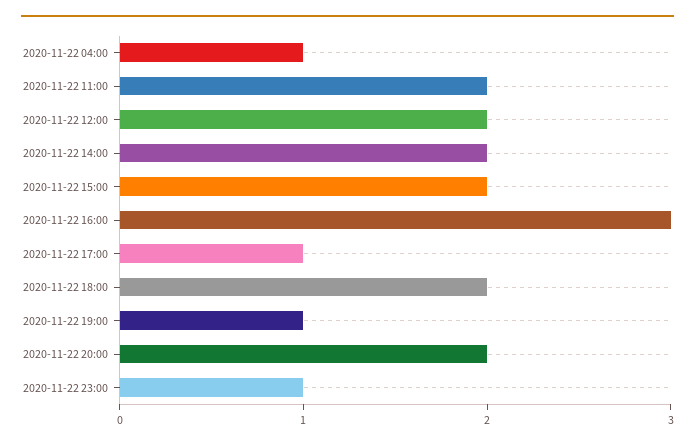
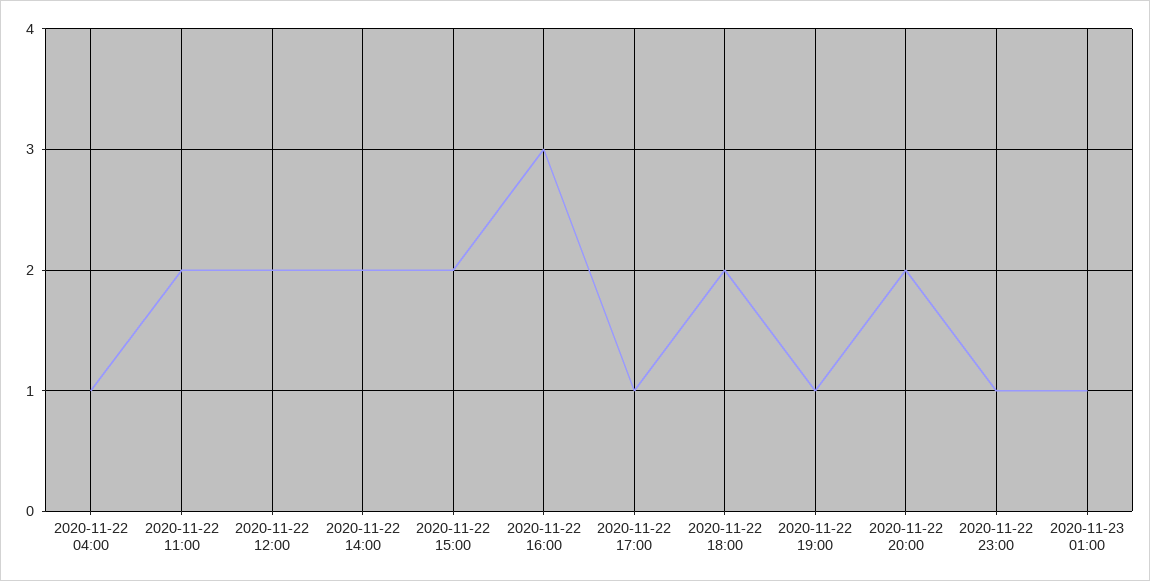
2020-11-23 01:00: none -> 1

